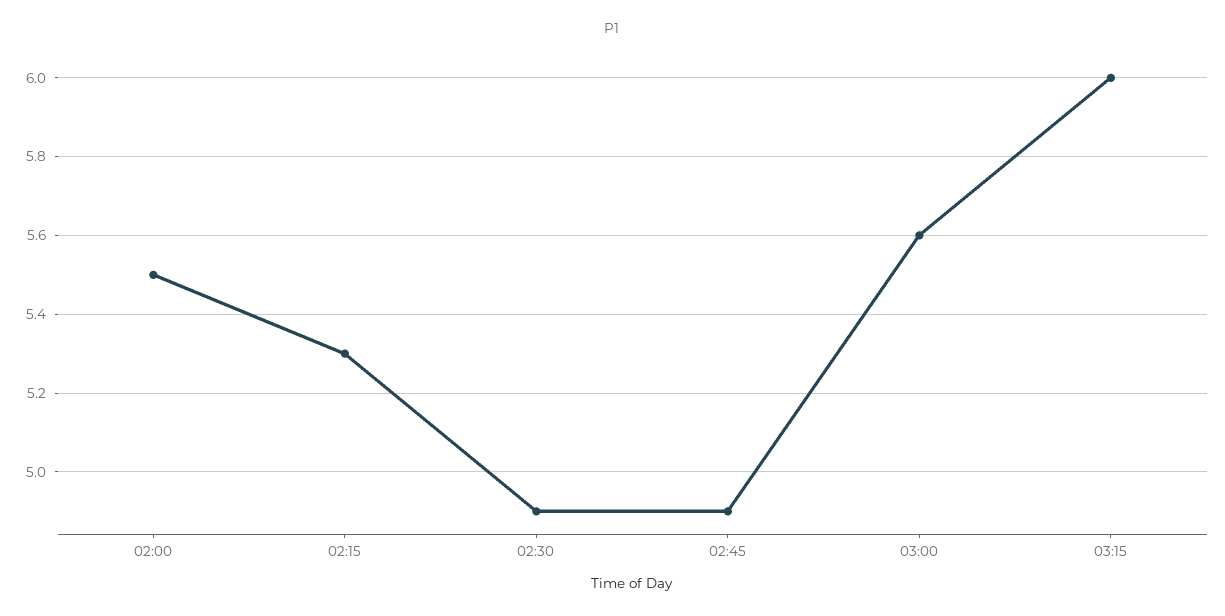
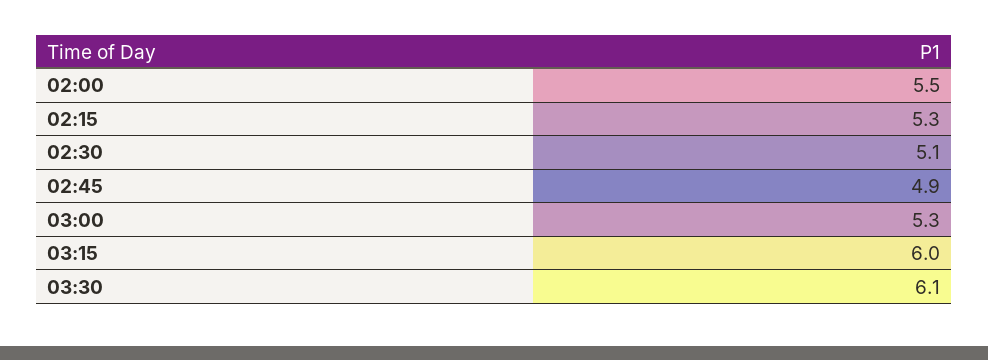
02:30: 4.9 -> 5.1
03:00: 5.6 -> 5.3
03:30: none -> 6.1

